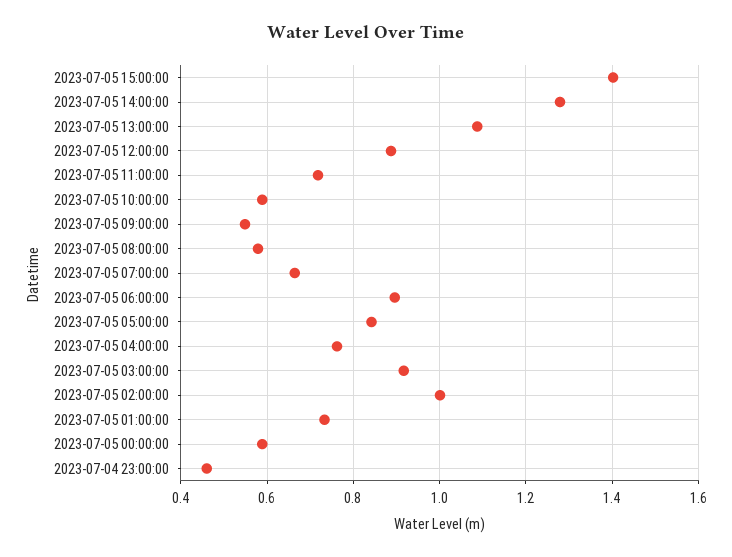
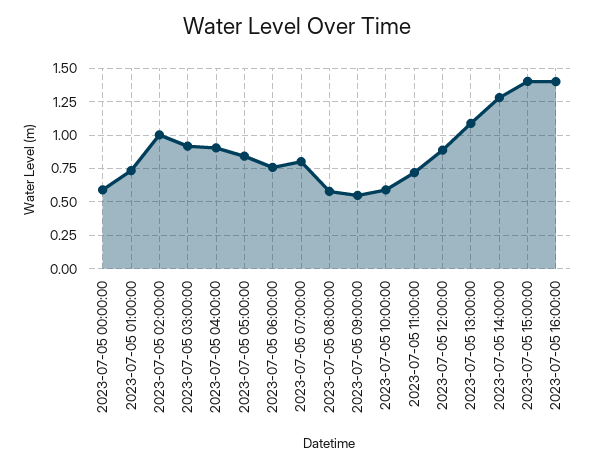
2023-07-05 07:00:00: 0.66 -> 0.8
2023-07-05 06:00:00: 0.9 -> 0.75
2023-07-05 04:00:00: 0.76 -> 0.9
2023-07-04 23:00:00: 0.46 -> none
2023-07-05 16:00:00: none -> 1.4

